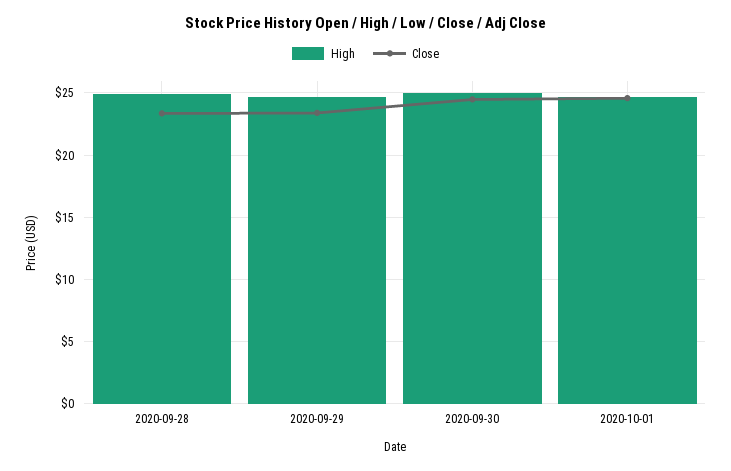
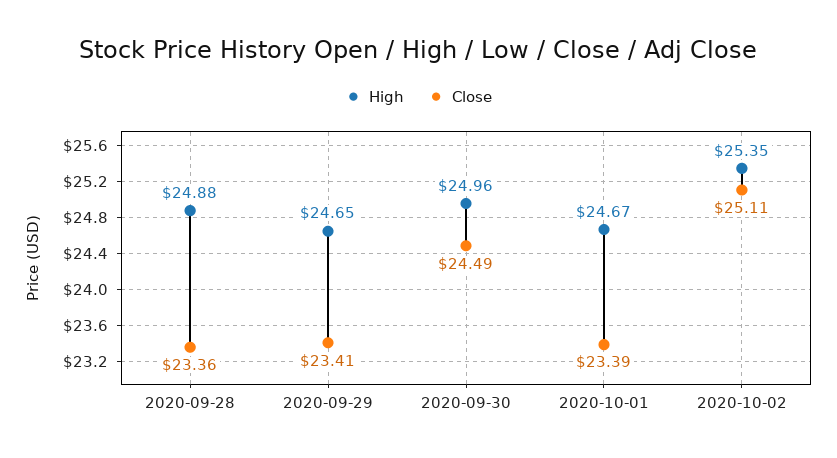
Close, 2020-10-01: 24.5 -> 23.39
High, 2020-10-02: none -> 25.35
Close, 2020-10-02: none -> 25.11

